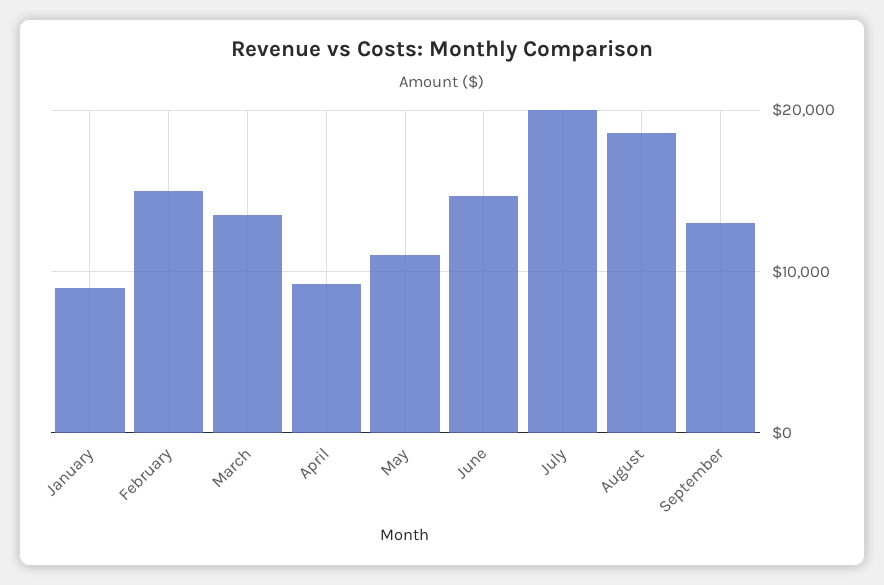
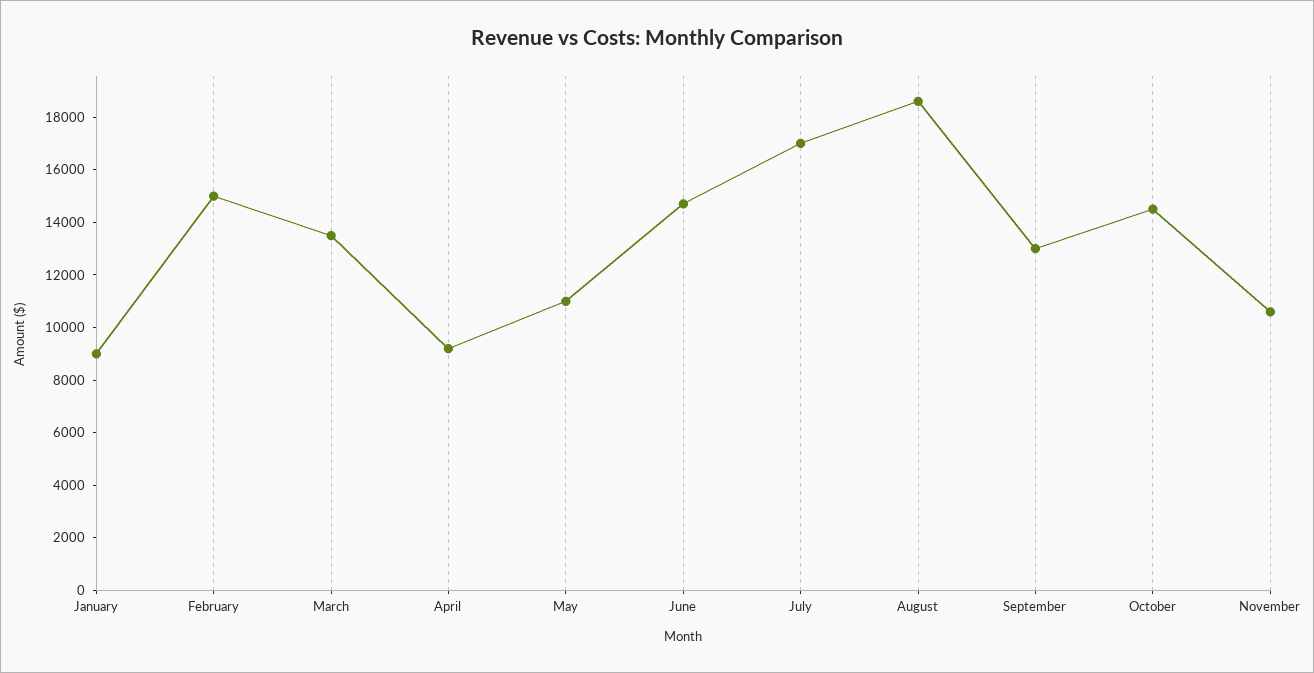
July: 20000 -> 17000
October: none -> 14500
November: none -> 10500

